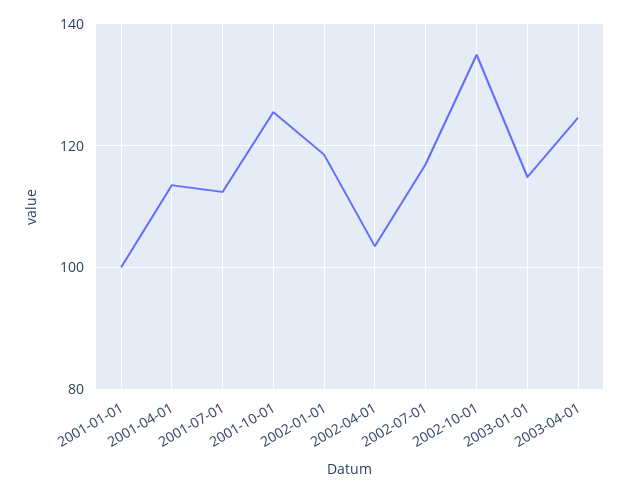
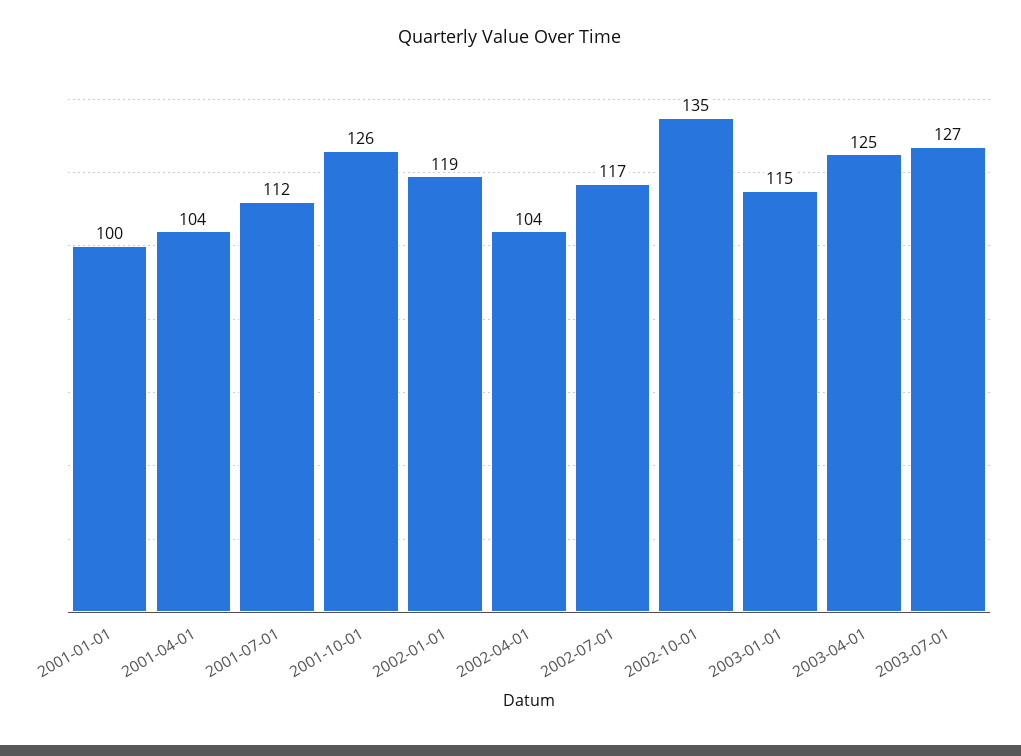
2001-04-01: 114 -> 104
2003-07-01: none -> 127

